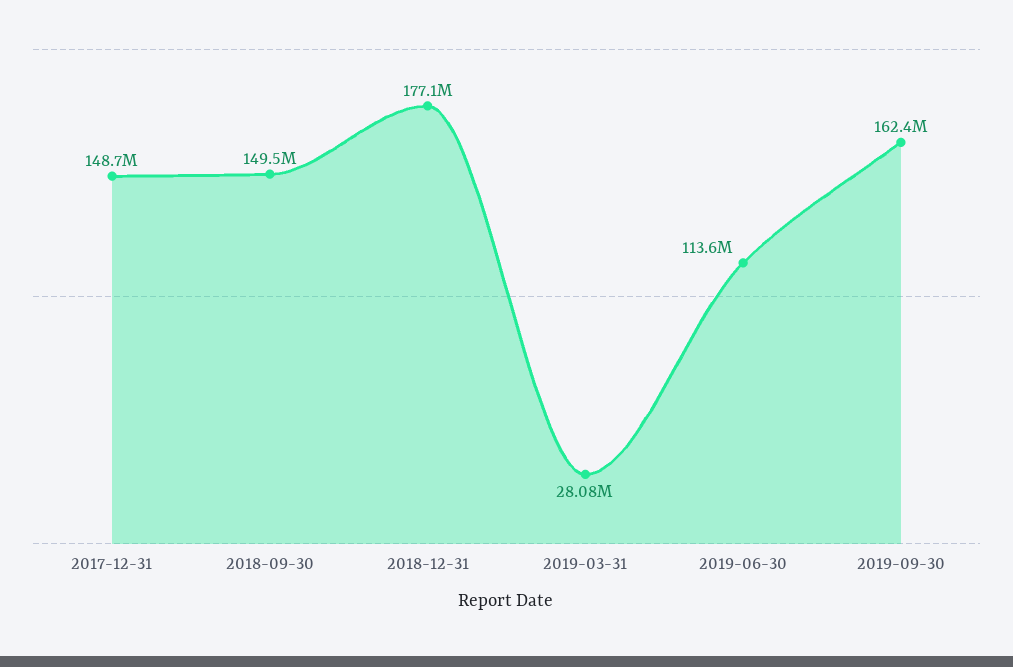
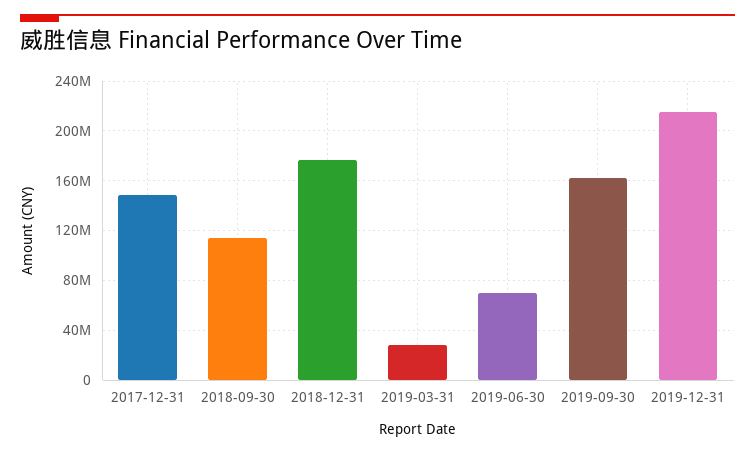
2018-09-30: 149500000 -> 115000000
2019-06-30: 113600000 -> 70000000
2019-12-31: none -> 215000000

